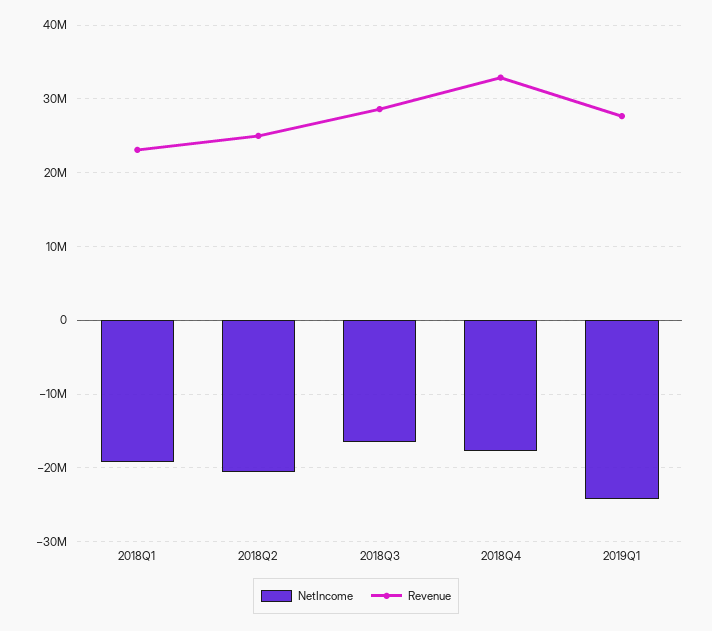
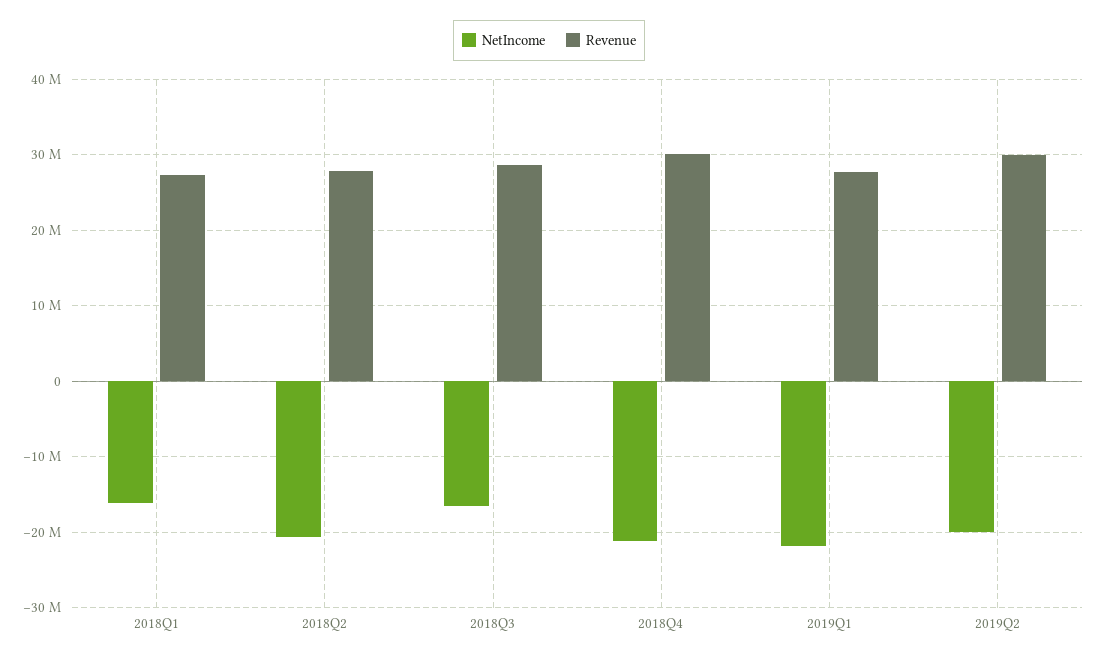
NetIncome, 2018Q1: -19000000 -> -16000000
Revenue, 2018Q1: 23000000 -> 27000000
Revenue, 2018Q2: 25000000 -> 28000000
NetIncome, 2018Q4: -18000000 -> -21000000
Revenue, 2018Q4: 33000000 -> 30000000
NetIncome, 2019Q1: -24000000 -> -22000000
NetIncome, 2019Q2: none -> -20000000
Revenue, 2019Q2: none -> 30000000

